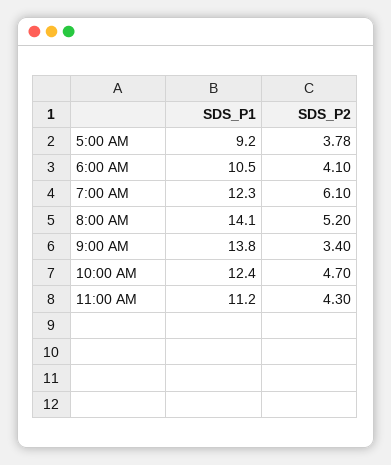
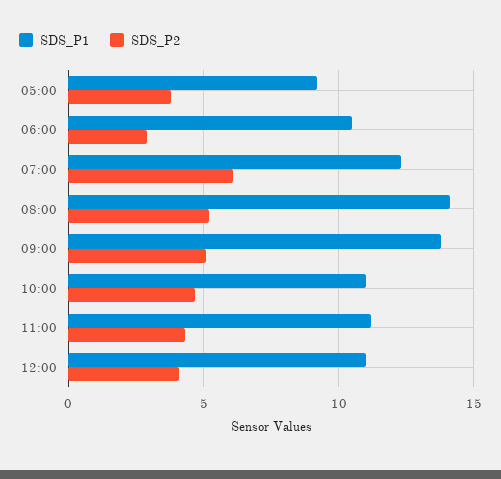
SDS_P2, 6:00 AM: 4.1 -> 3
SDS_P2, 9:00 AM: 3.4 -> 5
SDS_P1, 10:00 AM: 12.4 -> 11
SDS_P1, 12:00: none -> 11
SDS_P2, 12:00: none -> 4

